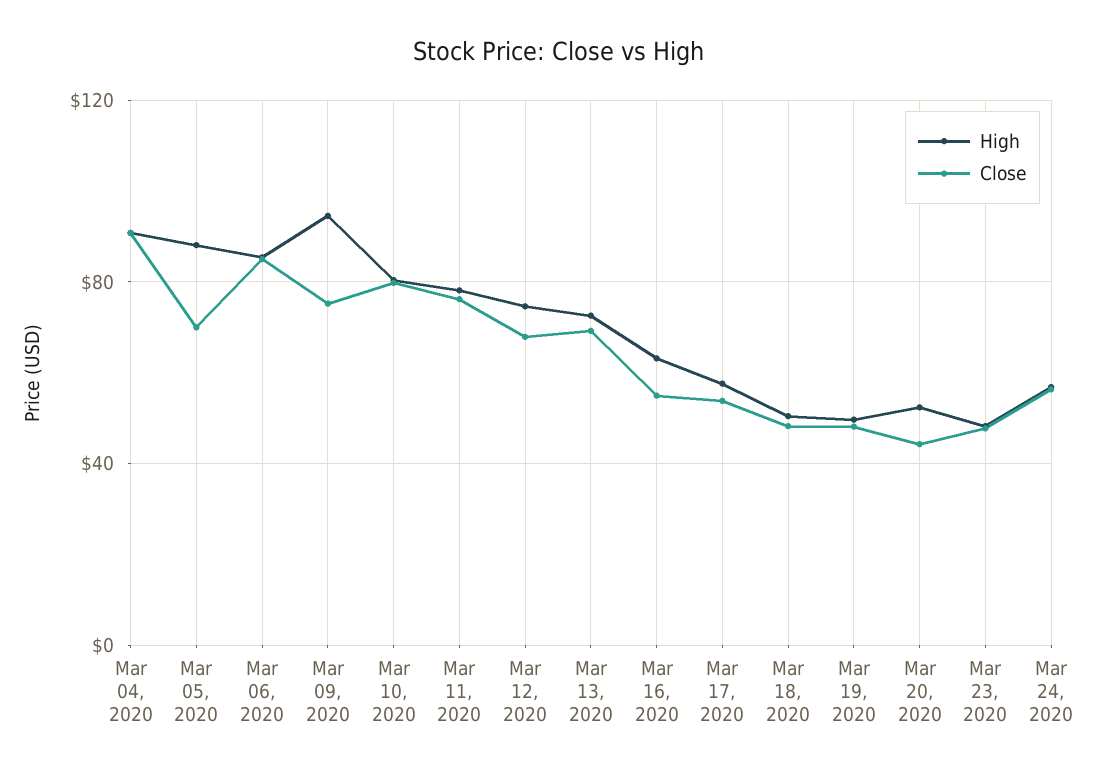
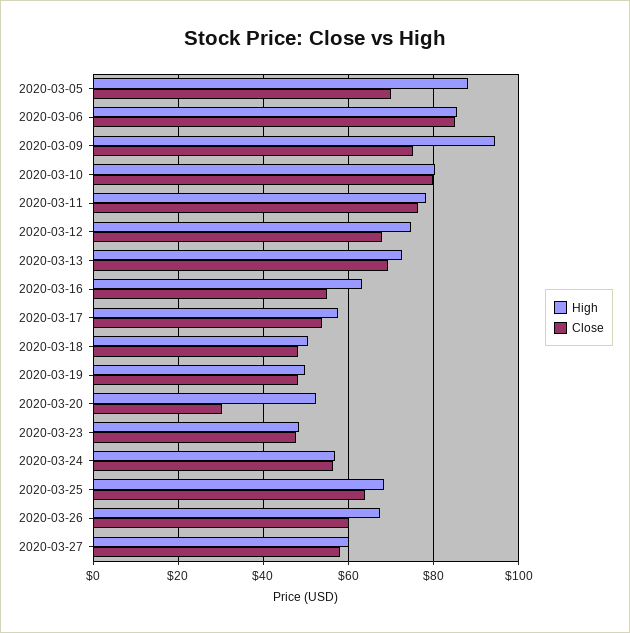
High, Mar 04, 2020: 90 -> none
Close, Mar 04, 2020: 90 -> none
Close, Mar 20, 2020: 45 -> 30
High, 2020-03-25: none -> 68
Close, 2020-03-25: none -> 64
High, 2020-03-26: none -> 68
Close, 2020-03-26: none -> 60
High, 2020-03-27: none -> 60
Close, 2020-03-27: none -> 58

